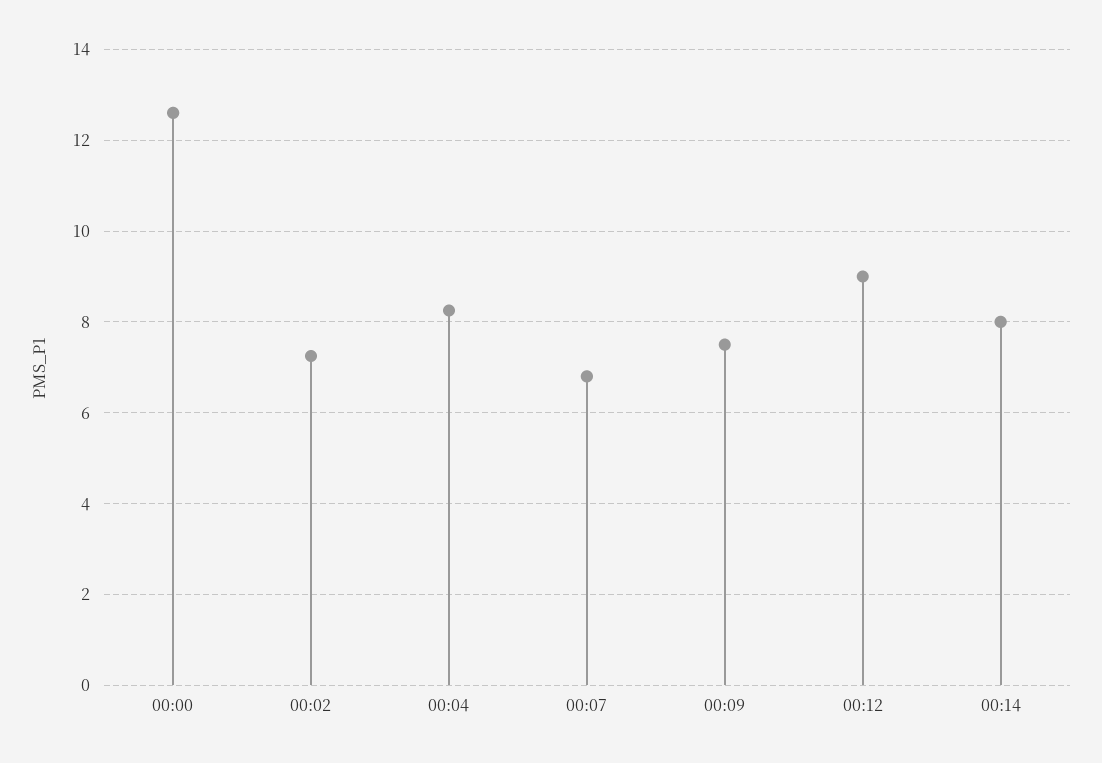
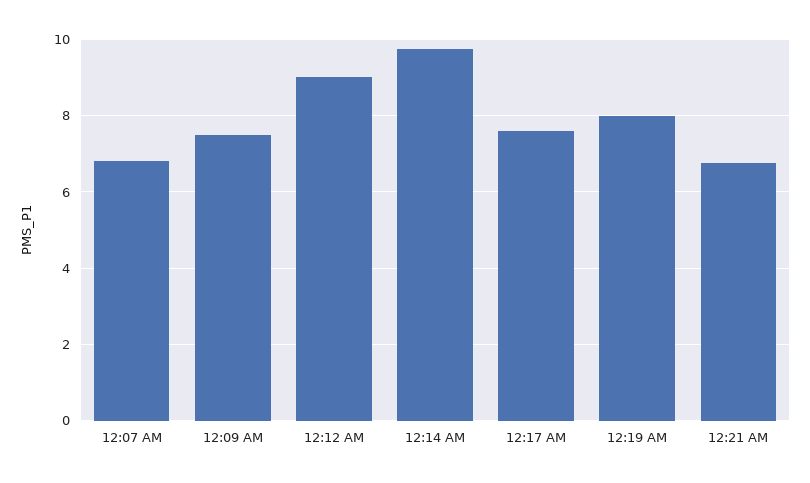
00:00: 12.6 -> none
00:02: 7.2 -> none
00:04: 8.2 -> none
00:14: 8 -> 9.8
12:17 AM: none -> 7.6
12:19 AM: none -> 8
12:21 AM: none -> 6.8

